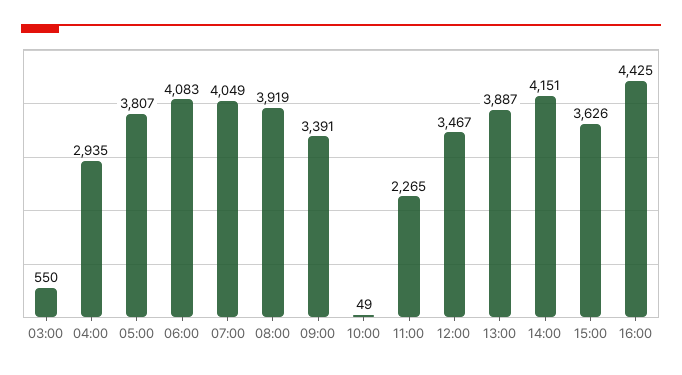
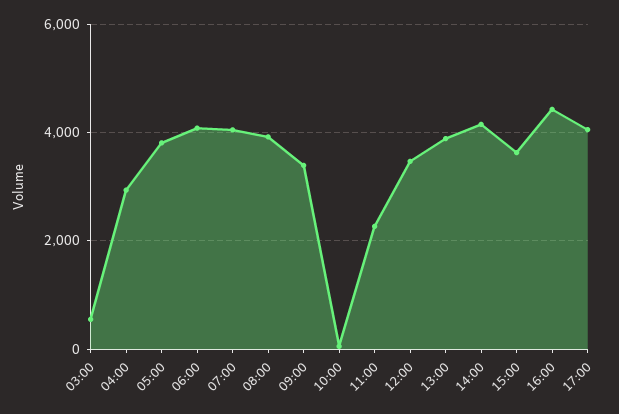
17:00: none -> 4000

